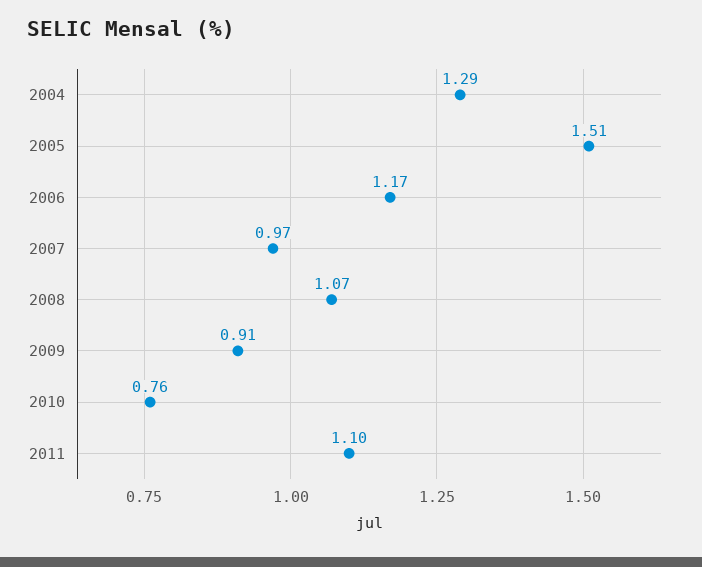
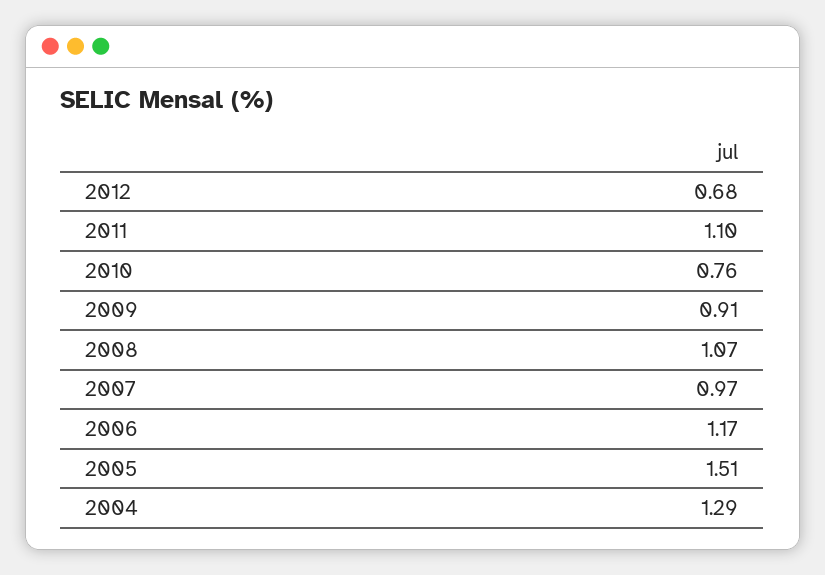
2012: none -> 0.68

